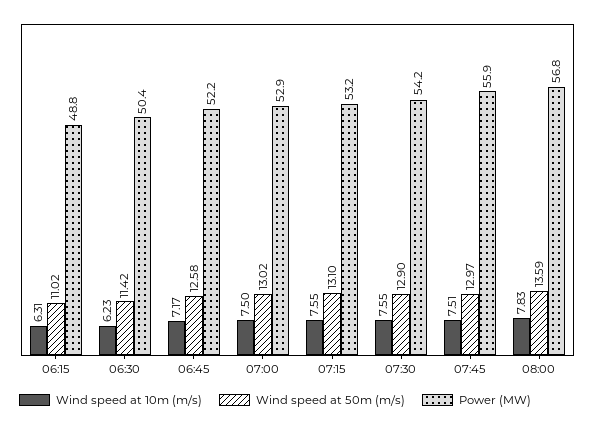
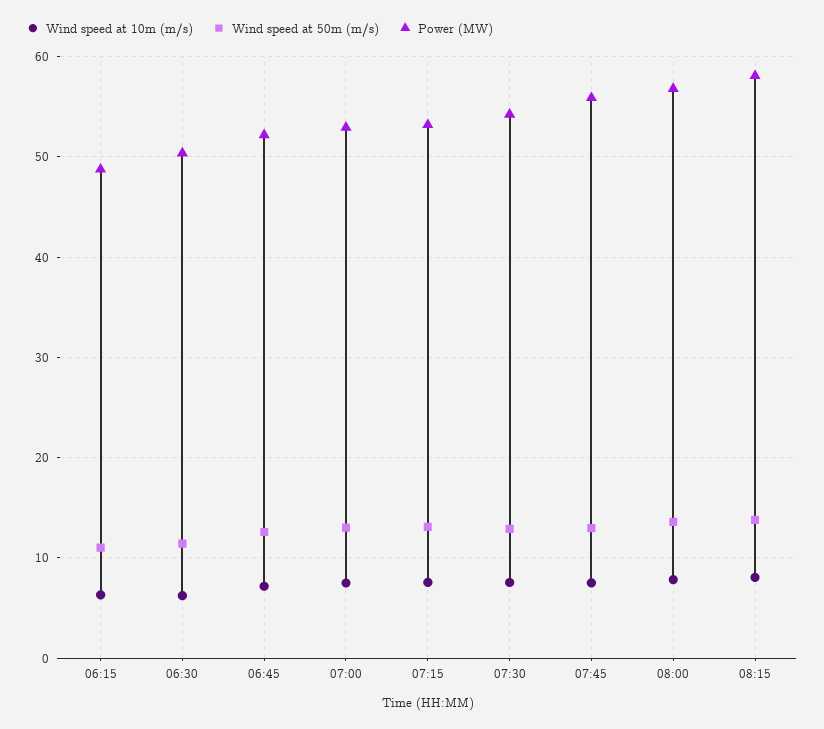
Wind speed at 10m (m/s), 08:15: none -> 8
Wind speed at 50m (m/s), 08:15: none -> 14
Power (MW), 08:15: none -> 58

